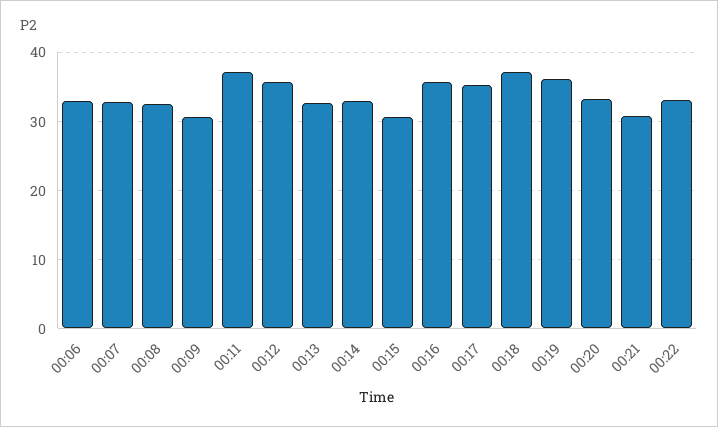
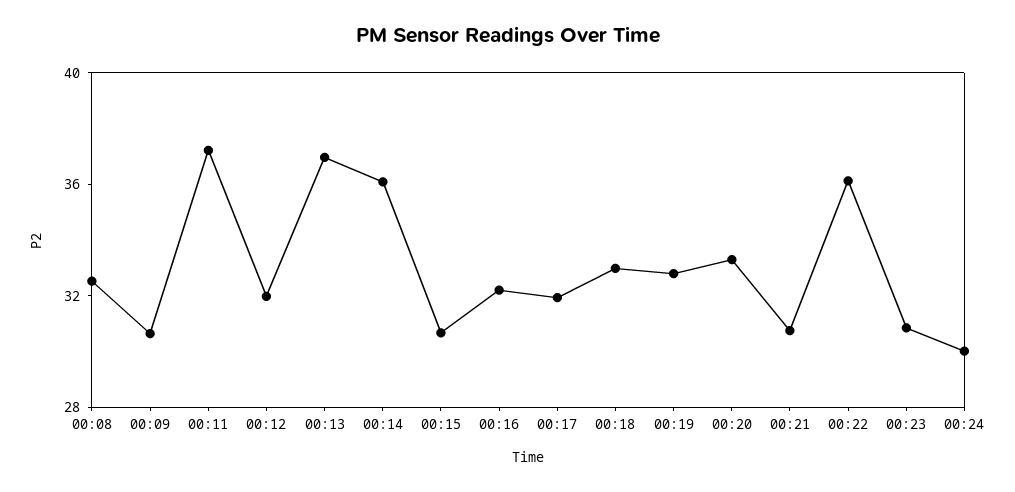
00:06: 33 -> none
00:07: 33 -> none
00:12: 36 -> 32
00:13: 33 -> 37
00:14: 33 -> 36
00:16: 36 -> 32
00:17: 35 -> 32
00:18: 37 -> 33
00:19: 36 -> 33
00:22: 33 -> 36
00:23: none -> 31
00:24: none -> 30

